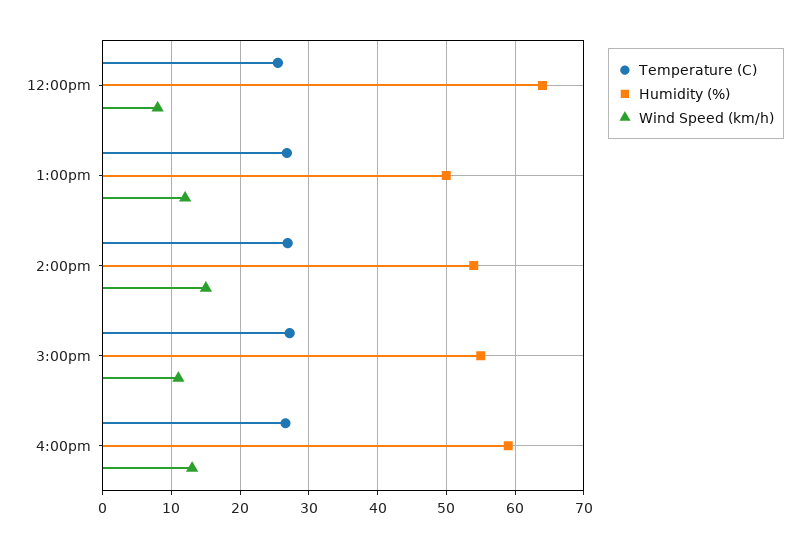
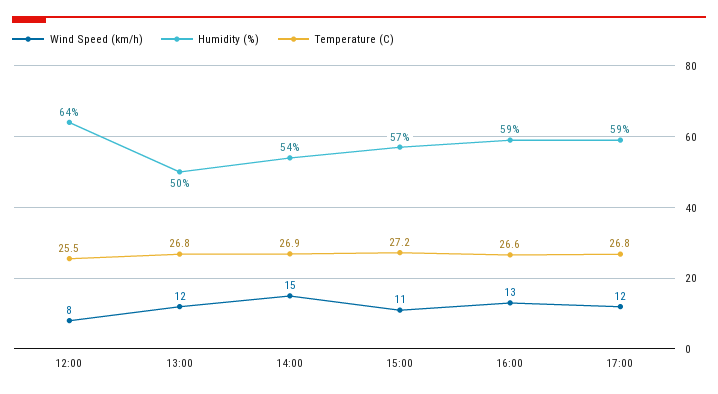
Humidity (%), 3:00pm: 55 -> 57
Wind Speed (km/h), 17:00: none -> 12
Humidity (%), 17:00: none -> 59
Temperature (C), 17:00: none -> 26.8

